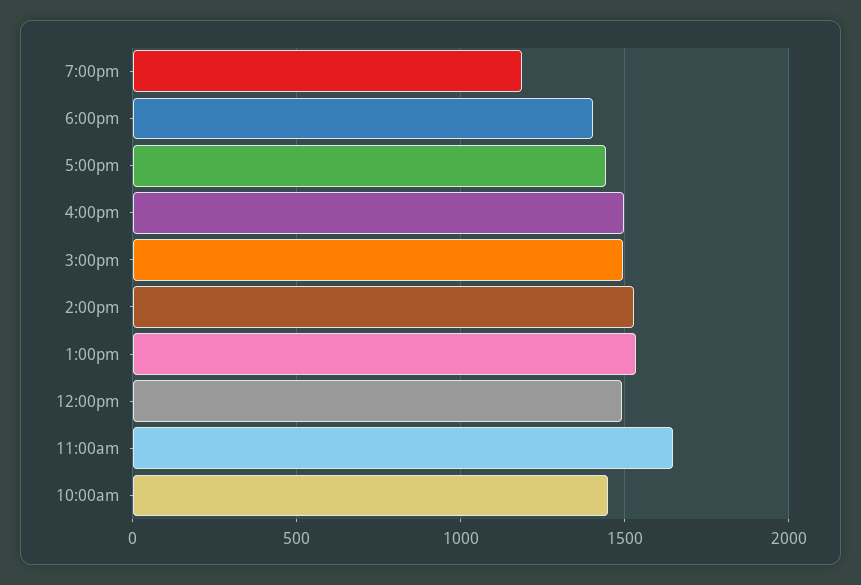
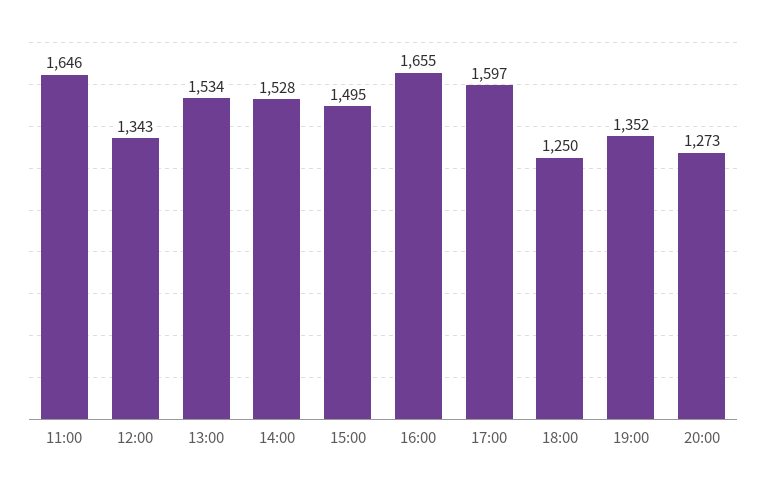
7:00pm: 1200 -> 1352
6:00pm: 1400 -> 1250
5:00pm: 1450 -> 1597
4:00pm: 1500 -> 1655
12:00pm: 1500 -> 1343
10:00am: 1450 -> none
20:00: none -> 1273

